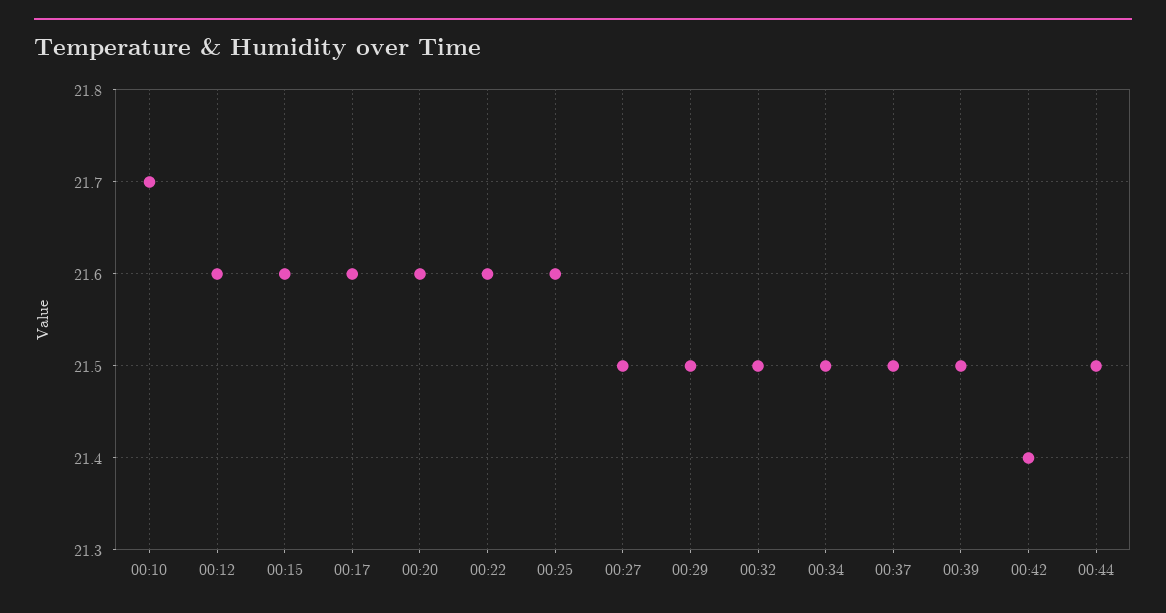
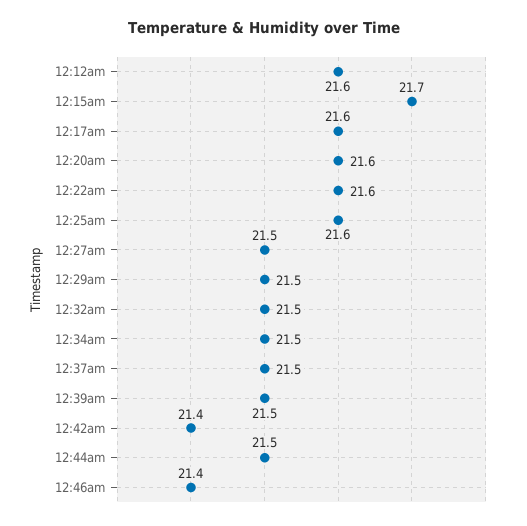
00:10: 21.7 -> none
00:15: 21.6 -> 21.7
12:46am: none -> 21.4

